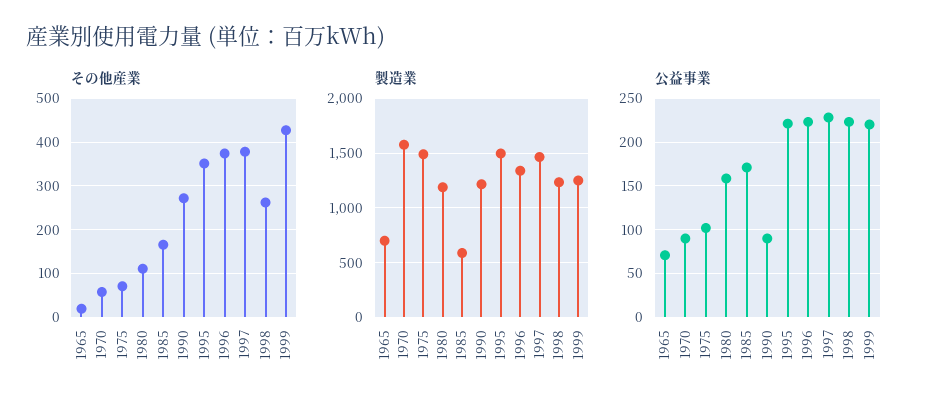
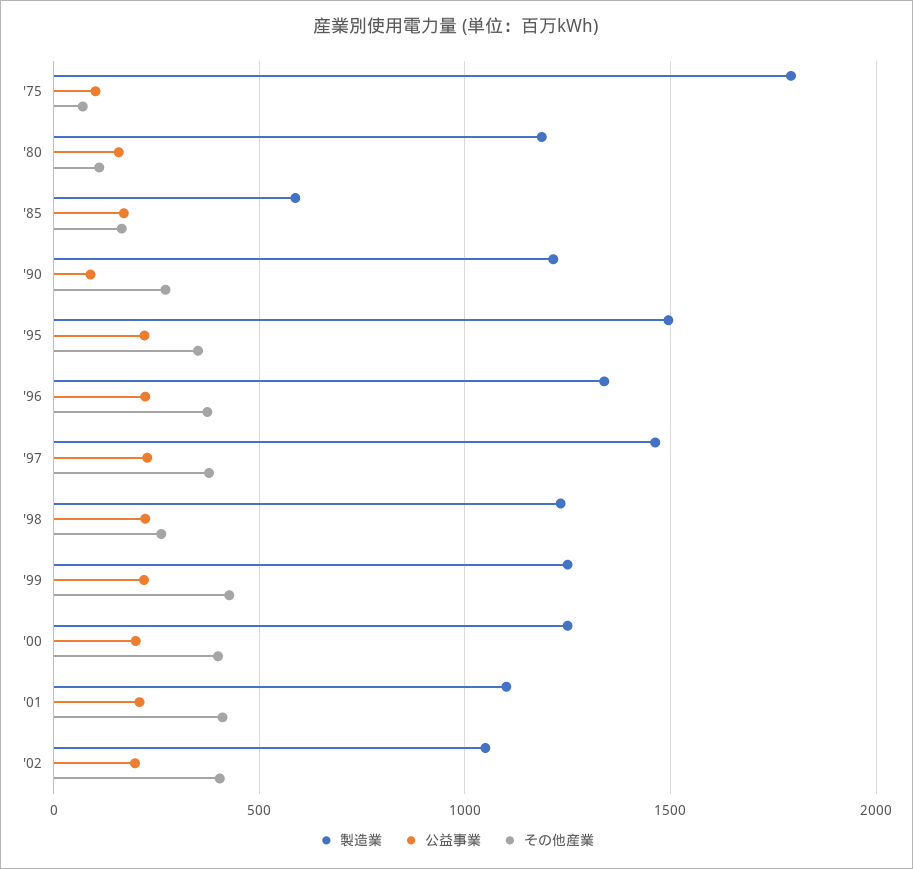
その他産業, 1965: 20 -> none
その他産業, 1970: 60 -> none
製造業, 1965: 700 -> none
製造業, 1970: 1600 -> none
製造業, 1975: 1500 -> 1800
公益事業, 1965: 70 -> none
公益事業, 1970: 90 -> none
製造業, '00: none -> 1250
公益事業, '00: none -> 200
その他産業, '00: none -> 400
製造業, '01: none -> 1100
公益事業, '01: none -> 200
その他産業, '01: none -> 400
製造業, '02: none -> 1050
公益事業, '02: none -> 200
その他産業, '02: none -> 400

